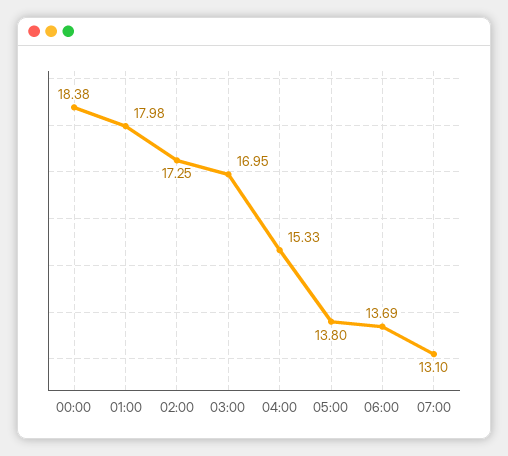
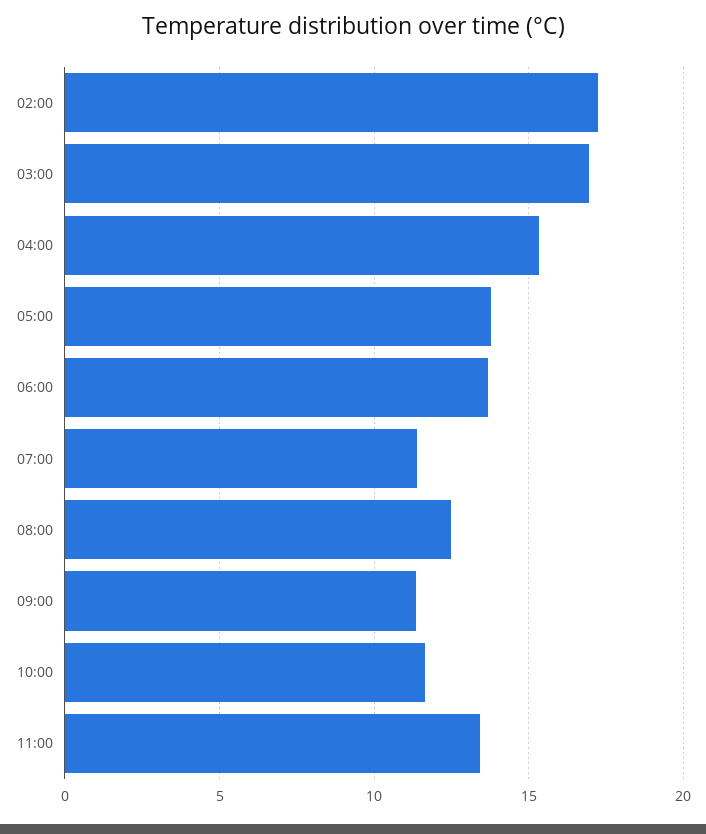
00:00: 18.38 -> none
01:00: 17.98 -> none
07:00: 13.1 -> 11.5
08:00: none -> 12.5
09:00: none -> 11.5
10:00: none -> 11.5
11:00: none -> 13.5

